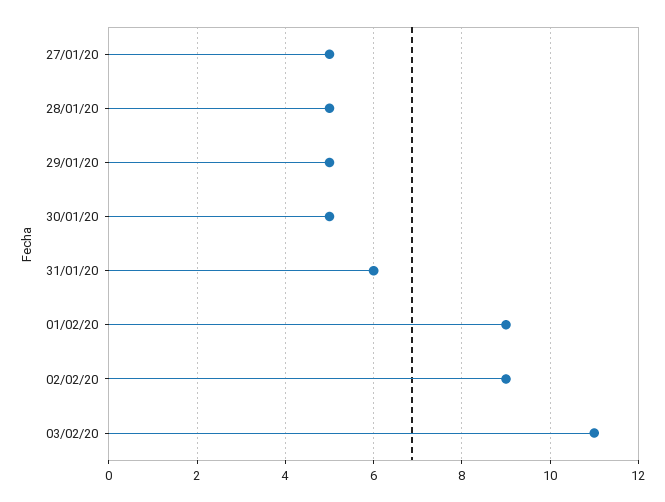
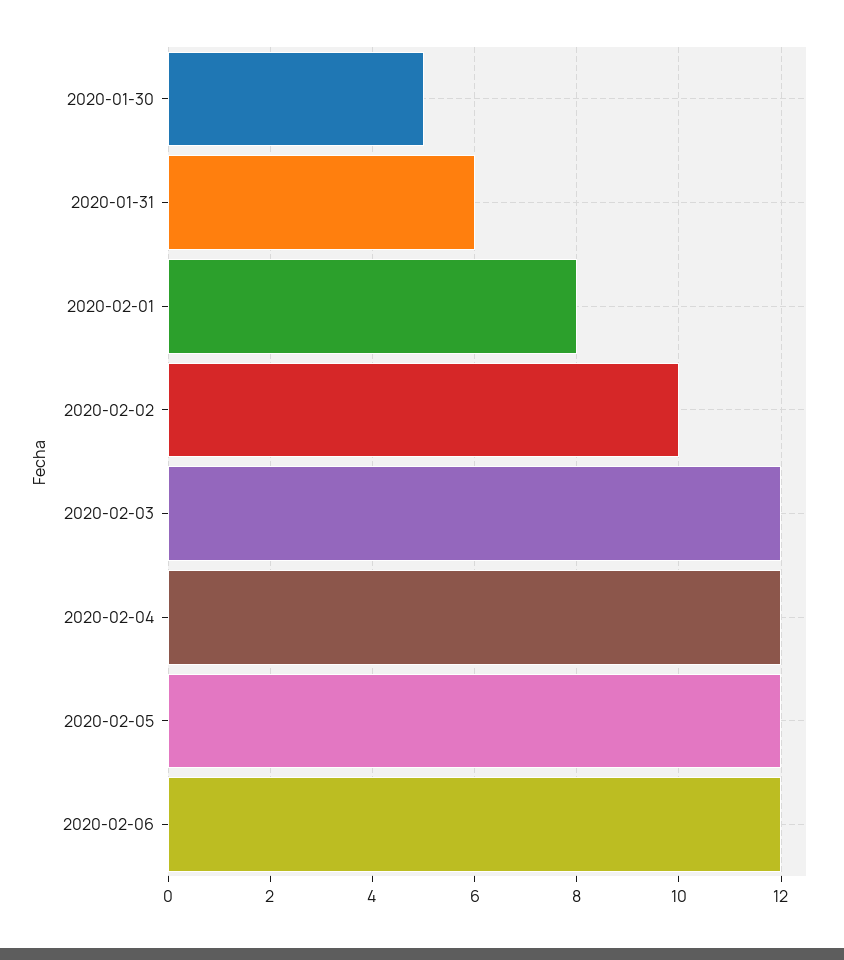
27/01/20: 5 -> none
28/01/20: 5 -> none
29/01/20: 5 -> none
01/02/20: 9 -> 8
02/02/20: 9 -> 10
03/02/20: 11 -> 12
2020-02-04: none -> 12
2020-02-05: none -> 12
2020-02-06: none -> 12

